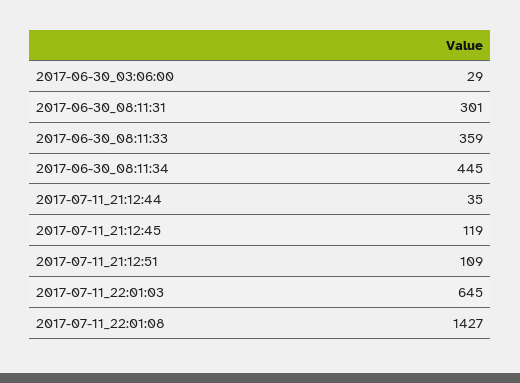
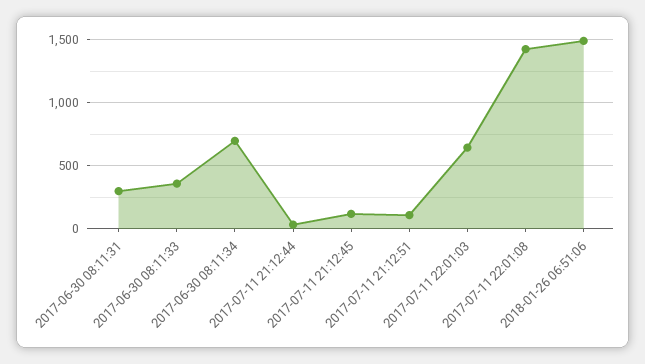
2017-06-30_03:06:00: 29 -> none
2017-06-30_08:11:34: 445 -> 700
2018-01-26 06:51:06: none -> 1500

